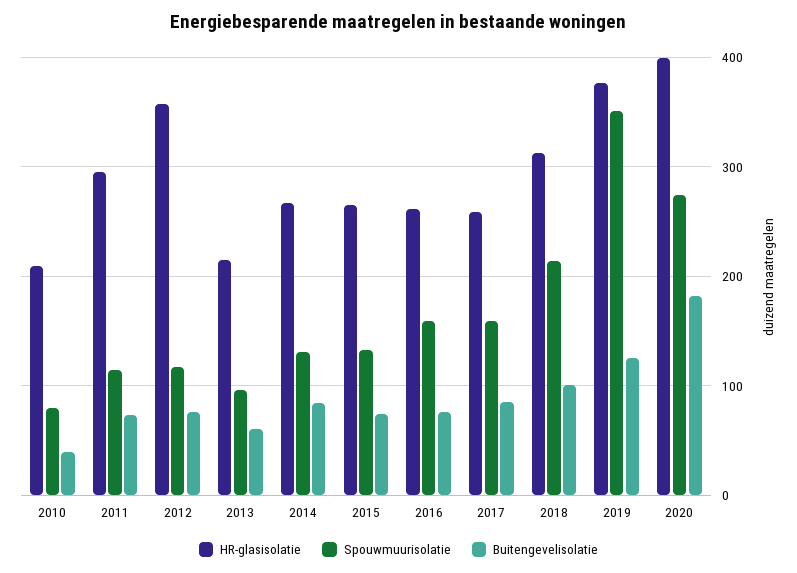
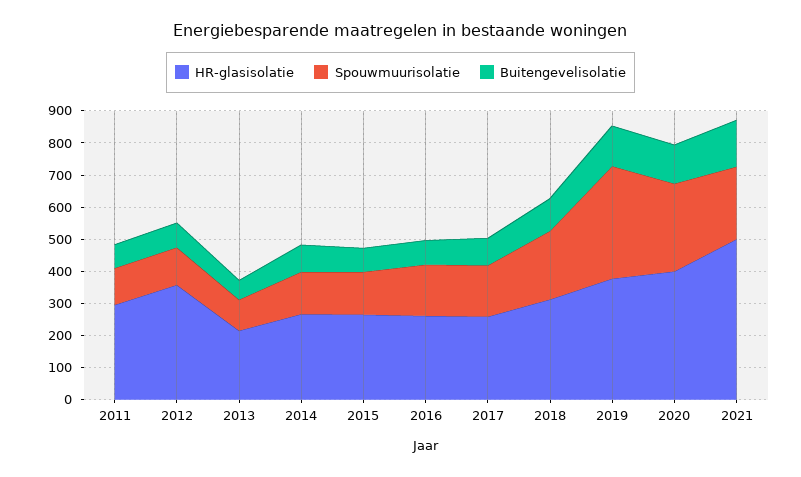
HR-glasisolatie, 2010: 210 -> none
Spouwmuurisolatie, 2010: 80 -> none
Buitengevelisolatie, 2010: 40 -> none
Buitengevelisolatie, 2020: 180 -> 125
HR-glasisolatie, 2021: none -> 500
Spouwmuurisolatie, 2021: none -> 225
Buitengevelisolatie, 2021: none -> 150

